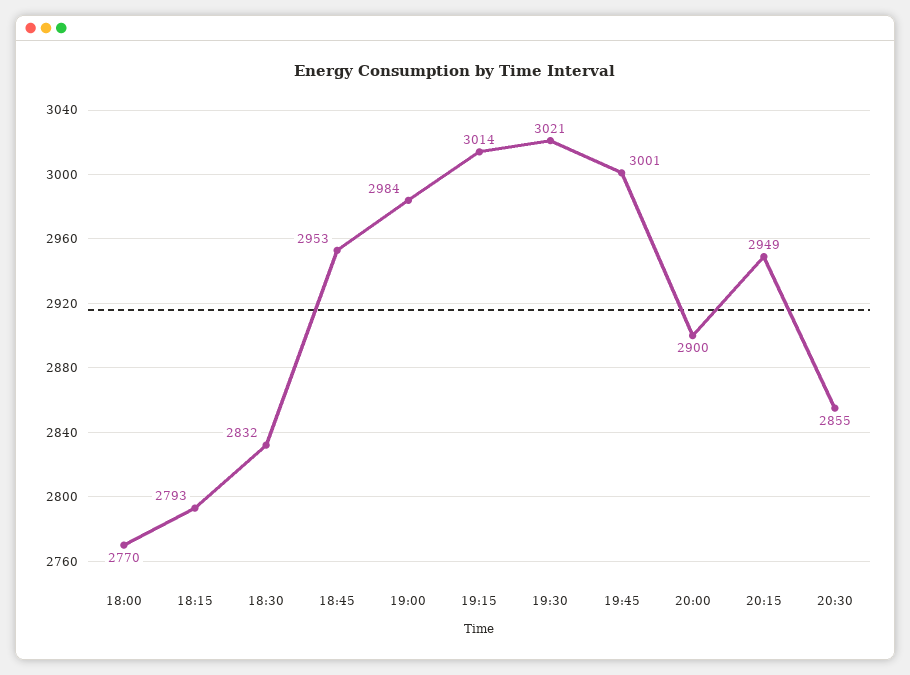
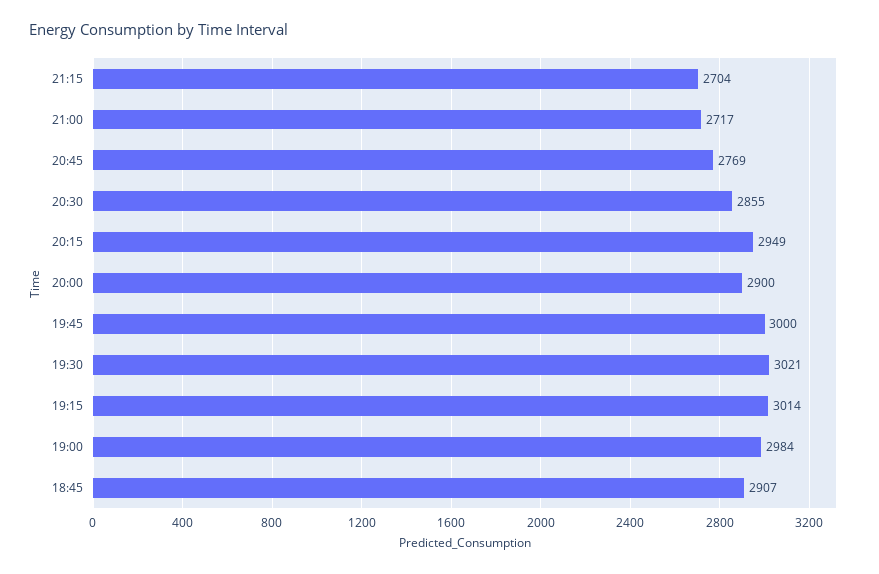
18:00: 2770 -> none
18:15: 2793 -> none
18:30: 2832 -> none
18:45: 2953 -> 2907
19:45: 3001 -> 3000
21:15: none -> 2704
21:00: none -> 2717
20:45: none -> 2769

